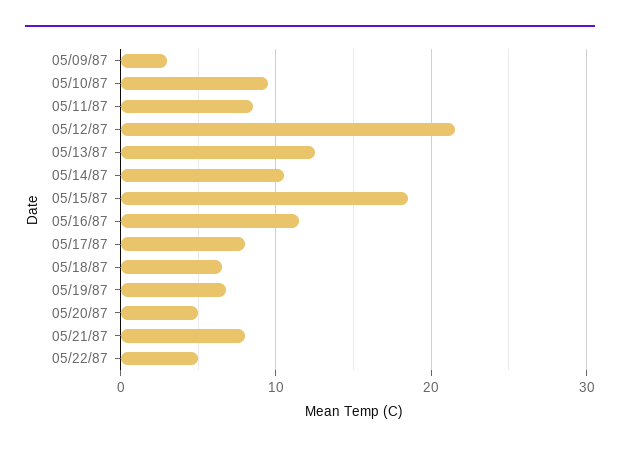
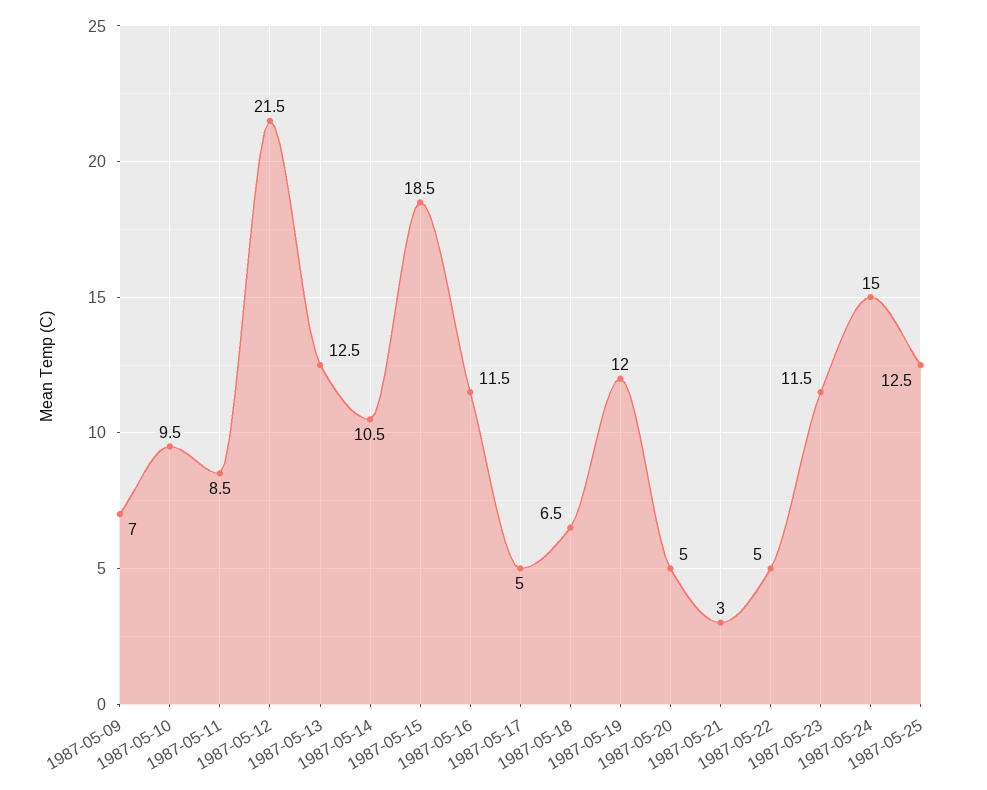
05/09/87: 3 -> 7
05/17/87: 8 -> 5
05/19/87: 7 -> 12
05/21/87: 8 -> 3
1987-05-23: none -> 11.5
1987-05-24: none -> 15
1987-05-25: none -> 12.5

